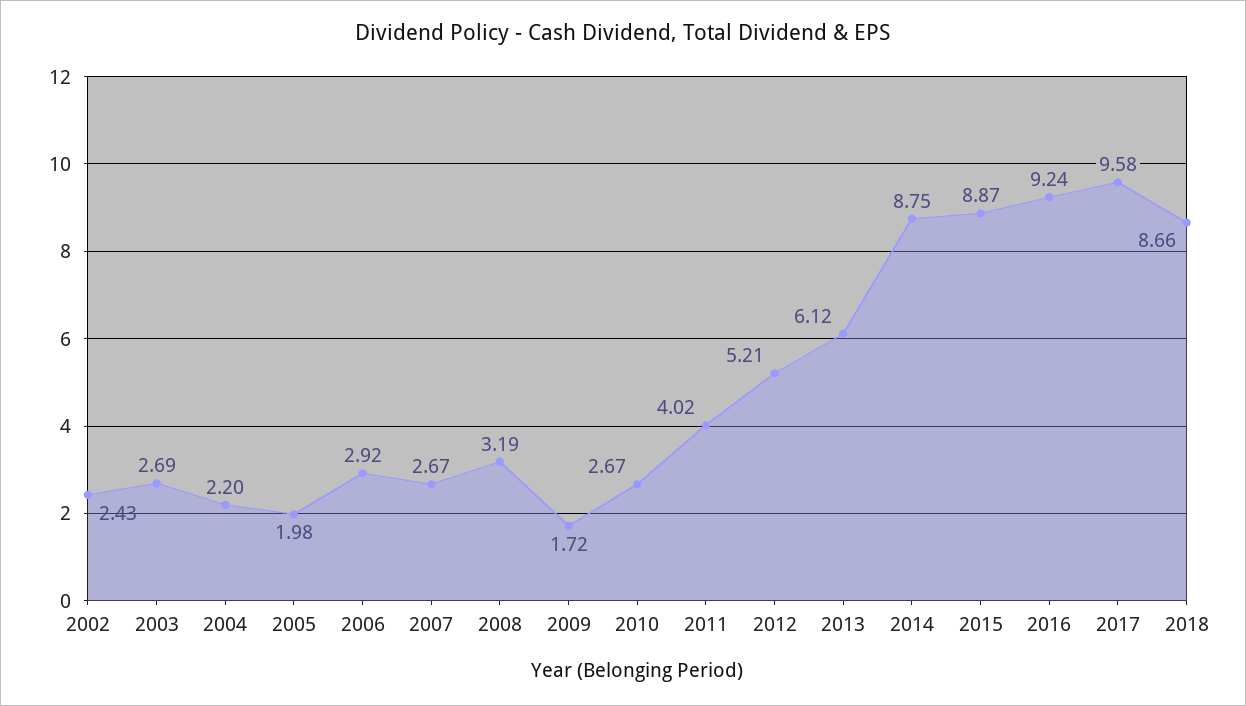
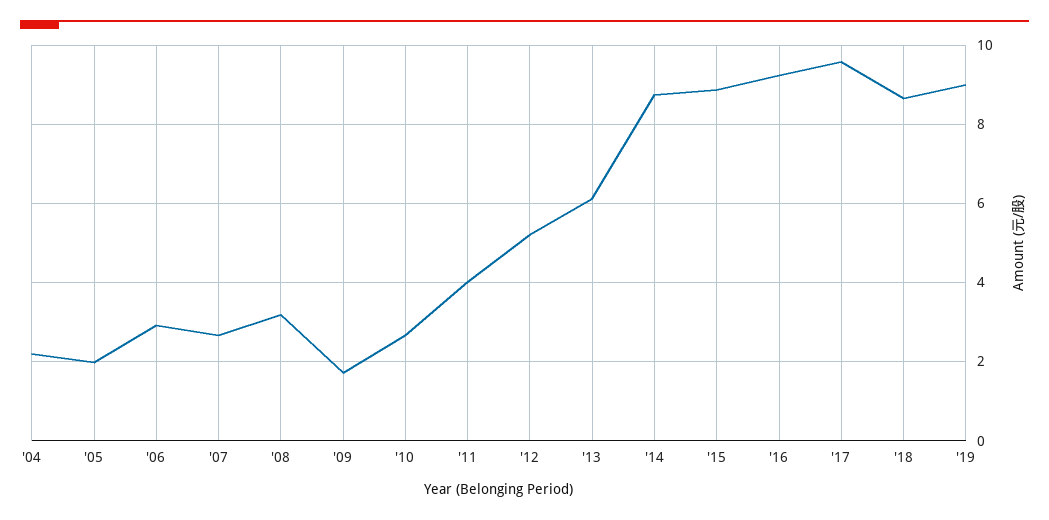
2002: 2.43 -> none
2003: 2.69 -> none
'19: none -> 9

